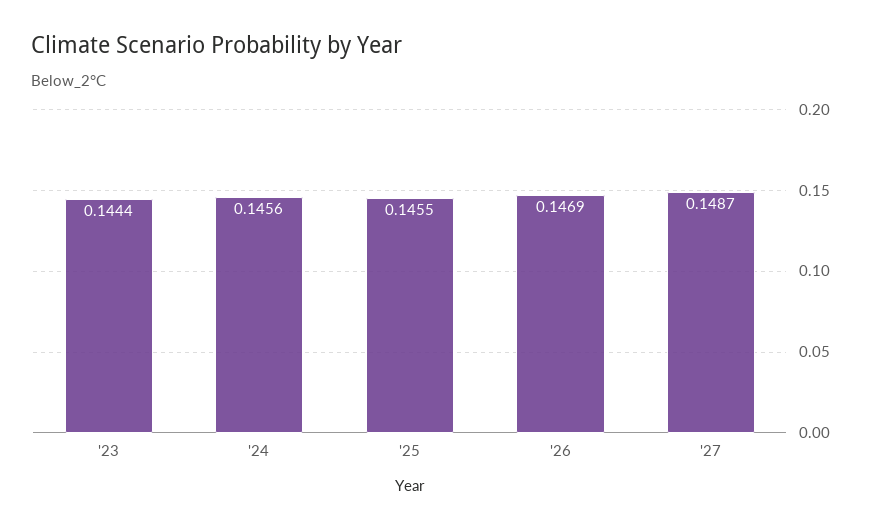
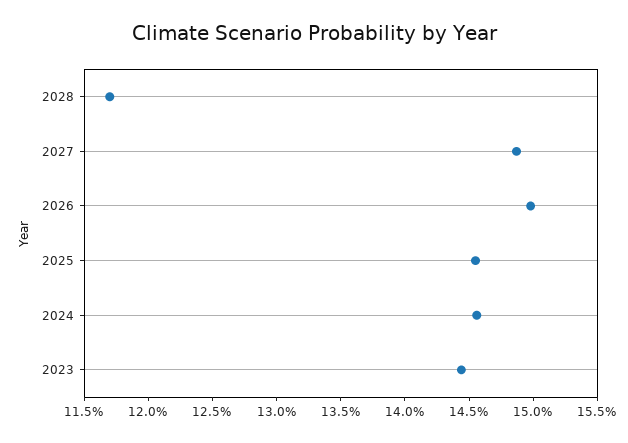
'26: 0.1469 -> 0.15
2028: none -> 0.117

